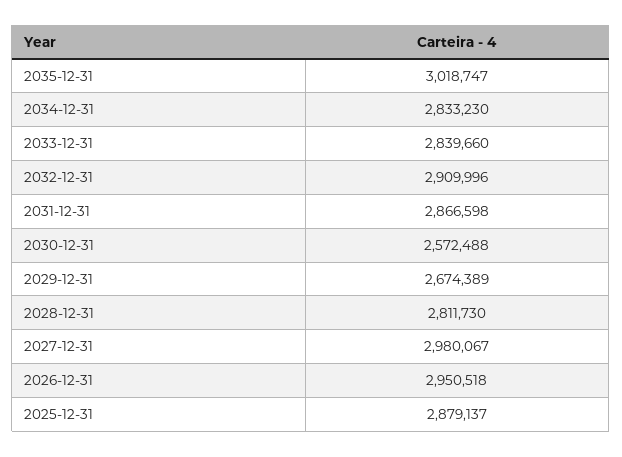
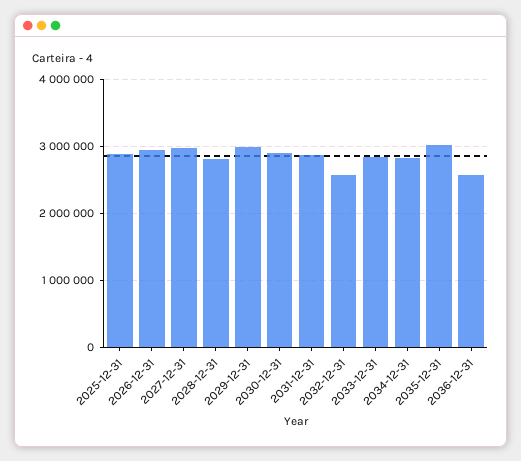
2032-12-31: 2909996 -> 2600000
2030-12-31: 2572488 -> 2900000
2029-12-31: 2674389 -> 3000000
2036-12-31: none -> 2600000

